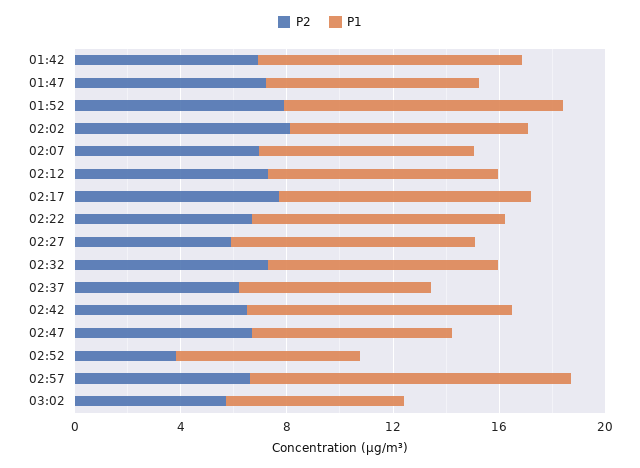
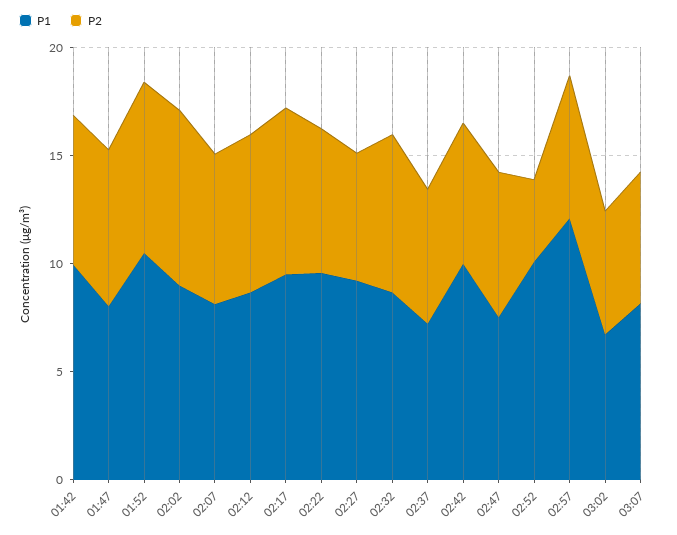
P1, 02:52: 7 -> 10
P1, 03:07: none -> 8
P2, 03:07: none -> 6

